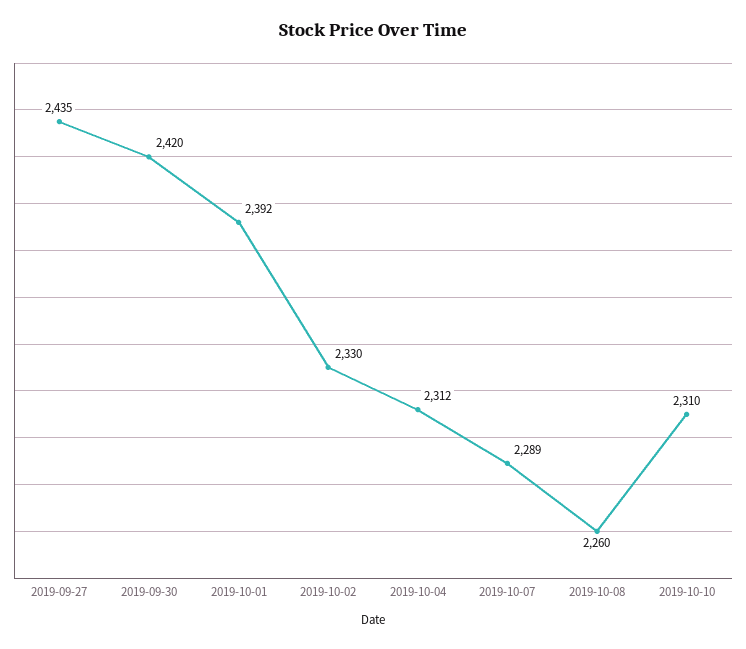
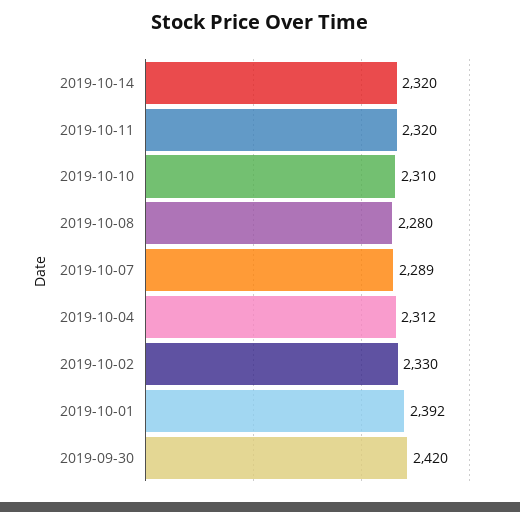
2019-09-27: 2435 -> none
2019-10-08: 2260 -> 2280
2019-10-14: none -> 2320
2019-10-11: none -> 2320

